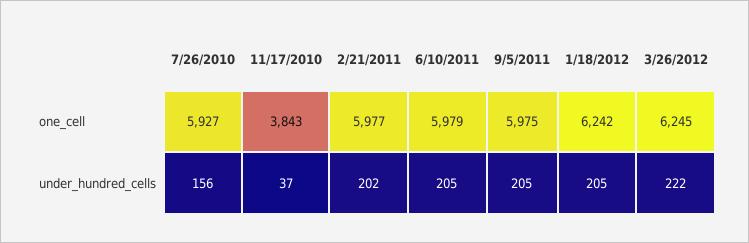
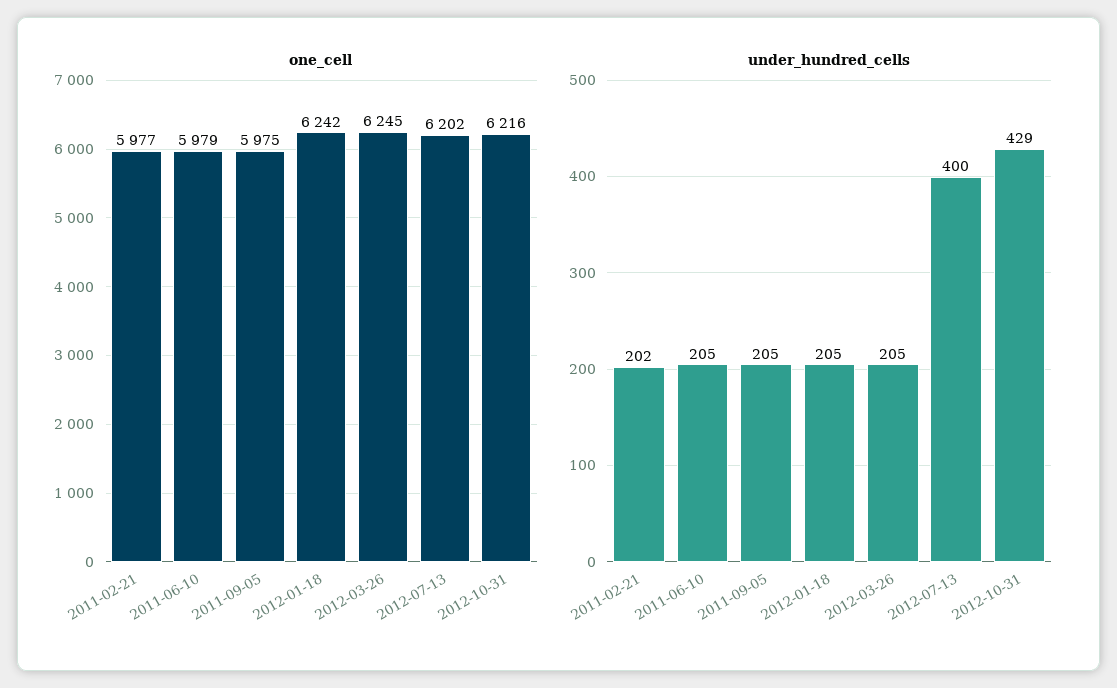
one_cell, 7/26/2010: 5927 -> none
one_cell, 11/17/2010: 3843 -> none
under_hundred_cells, 7/26/2010: 156 -> none
under_hundred_cells, 11/17/2010: 37 -> none
under_hundred_cells, 3/26/2012: 222 -> 205
one_cell, 2012-07-13: none -> 6202
one_cell, 2012-10-31: none -> 6216
under_hundred_cells, 2012-07-13: none -> 400
under_hundred_cells, 2012-10-31: none -> 429

